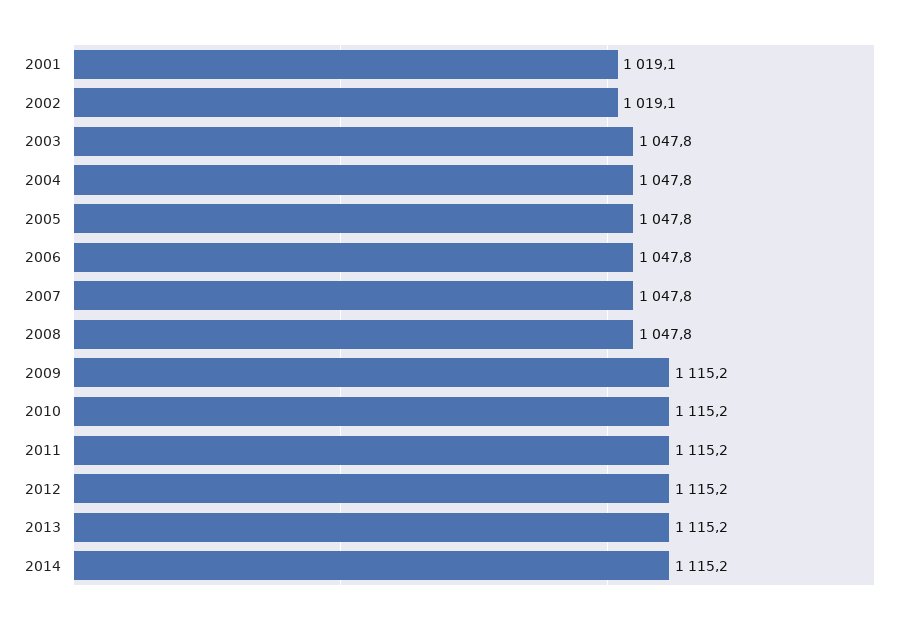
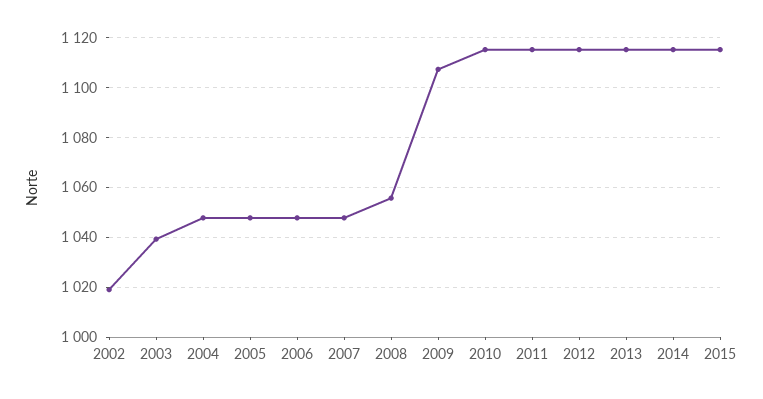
2001: 1019.1 -> none
2003: 1047.8 -> 1040
2008: 1047.8 -> 1055
2009: 1115.2 -> 1107.5
2015: none -> 1115

